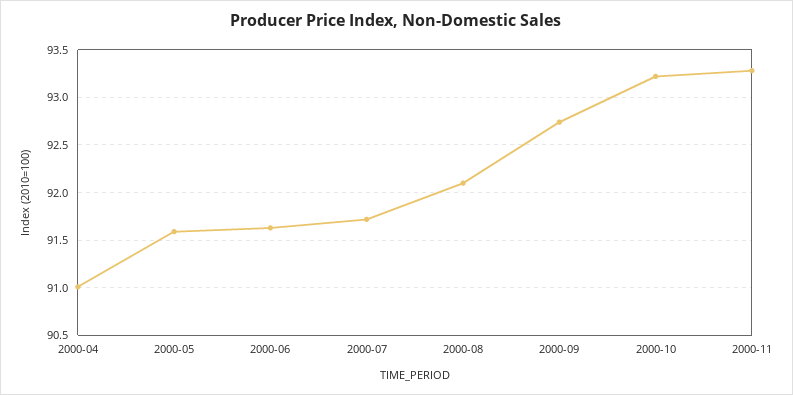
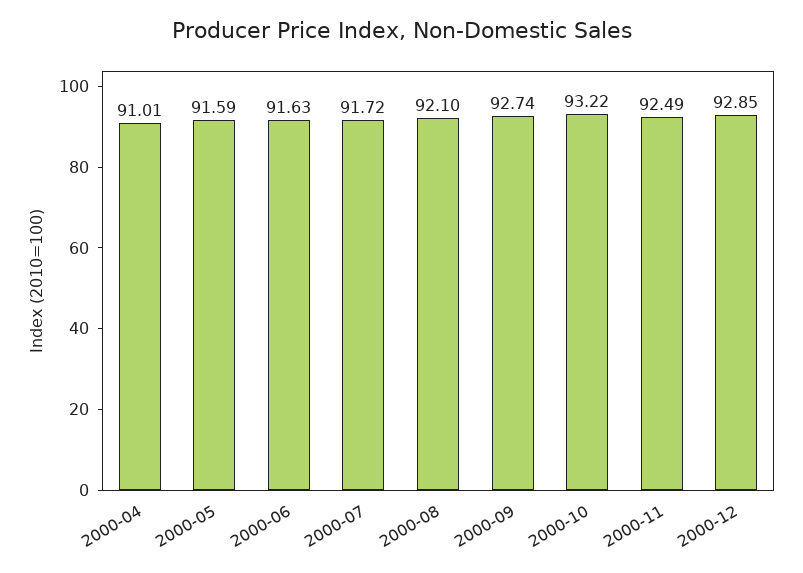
2000-11: 93.3 -> 92.49
2000-12: none -> 92.85

